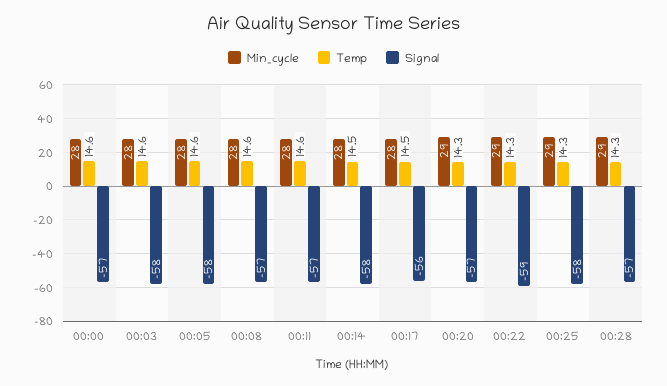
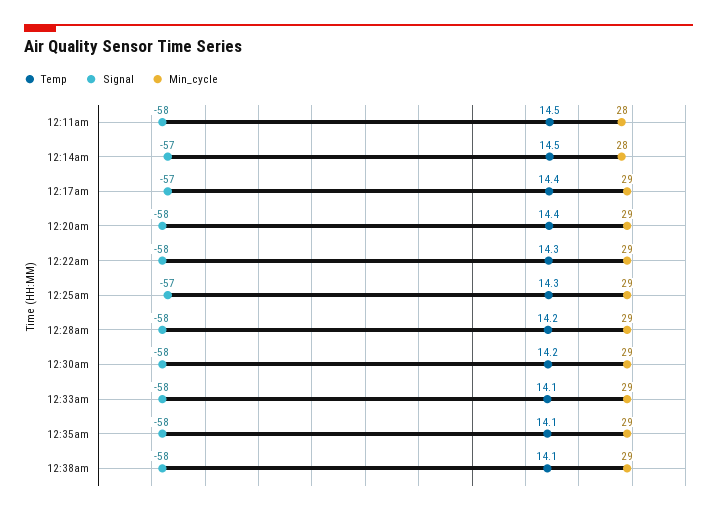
Min_cycle, 00:00: 28 -> none
Temp, 00:00: 14.6 -> none
Signal, 00:00: -57 -> none
Min_cycle, 00:03: 28 -> none
Temp, 00:03: 14.6 -> none
Signal, 00:03: -58 -> none
Min_cycle, 00:05: 28 -> none
Temp, 00:05: 14.6 -> none
Signal, 00:05: -58 -> none
Min_cycle, 00:08: 28 -> none
Temp, 00:08: 14.6 -> none
Signal, 00:08: -57 -> none
Temp, 00:11: 14.6 -> 14.5
Signal, 00:11: -57 -> -58
Signal, 00:14: -58 -> -57
Min_cycle, 00:17: 28 -> 29
Temp, 00:17: 14.5 -> 14.4
Signal, 00:17: -56 -> -57
Temp, 00:20: 14.3 -> 14.4
Signal, 00:20: -57 -> -58
Signal, 00:22: -59 -> -58
Signal, 00:25: -58 -> -57
Temp, 00:28: 14.3 -> 14.2
Signal, 00:28: -57 -> -58
Temp, 12:30am: none -> 14.2
Signal, 12:30am: none -> -58
Min_cycle, 12:30am: none -> 29
Temp, 12:33am: none -> 14.1
Signal, 12:33am: none -> -58
Min_cycle, 12:33am: none -> 29
Temp, 12:35am: none -> 14.1
Signal, 12:35am: none -> -58
Min_cycle, 12:35am: none -> 29
Temp, 12:38am: none -> 14.1
Signal, 12:38am: none -> -58
Min_cycle, 12:38am: none -> 29

